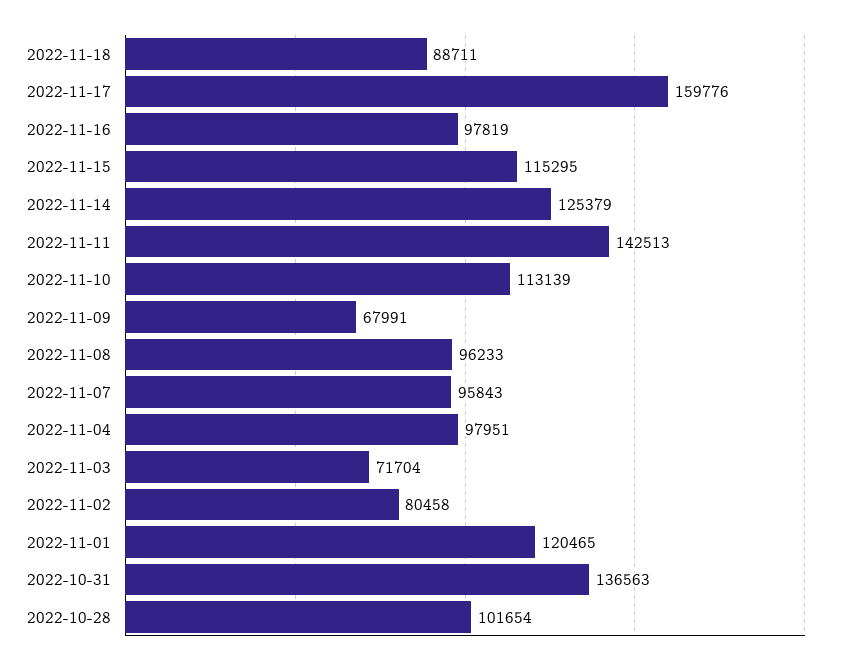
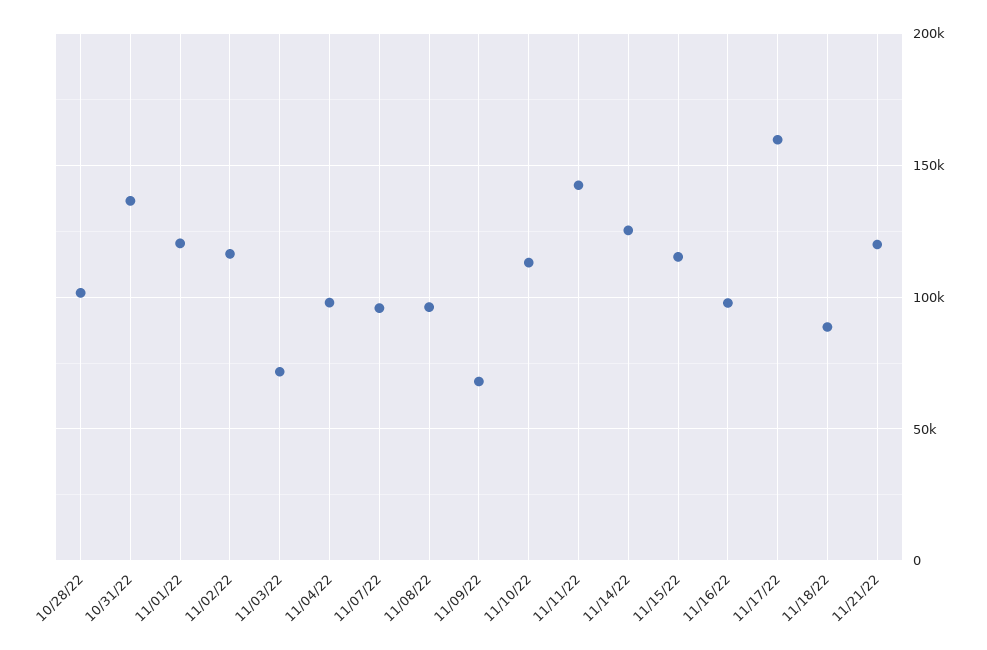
2022-11-02: 80458 -> 115000
11/21/22: none -> 120000

